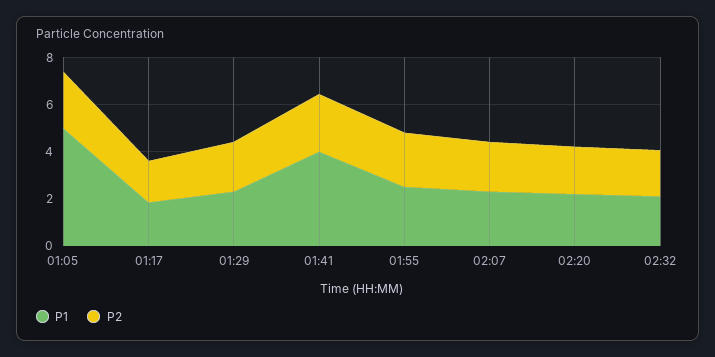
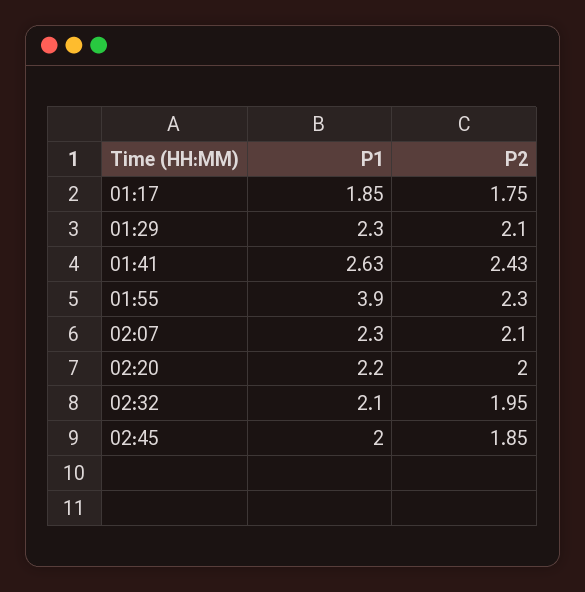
P1, 01:05: 5 -> none
P2, 01:05: 2.5 -> none
P1, 01:41: 4 -> 2.63
P1, 01:55: 2.5 -> 3.9
P1, 02:45: none -> 2
P2, 02:45: none -> 1.85

